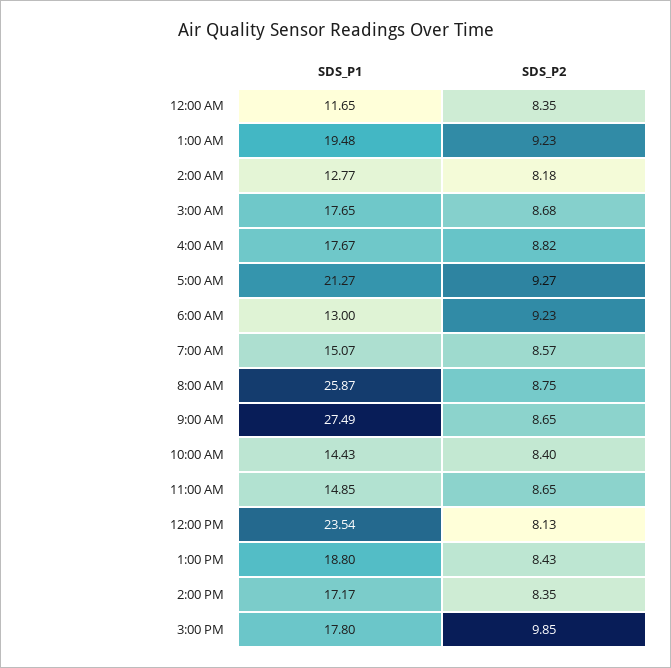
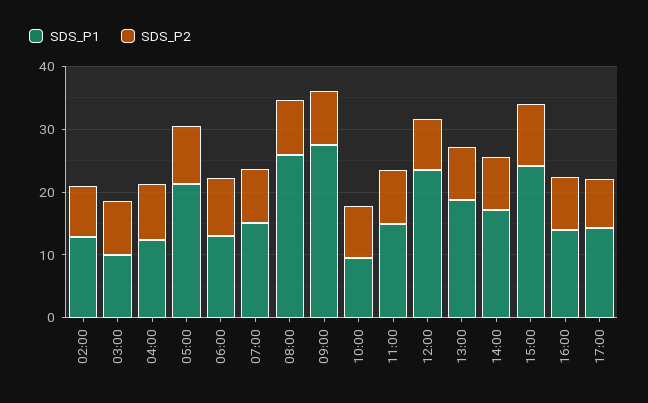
SDS_P1, 12:00 AM: 11.65 -> none
SDS_P2, 12:00 AM: 8.35 -> none
SDS_P1, 1:00 AM: 19.48 -> none
SDS_P2, 1:00 AM: 9.23 -> none
SDS_P1, 3:00 AM: 17.65 -> 10
SDS_P1, 4:00 AM: 17.67 -> 12
SDS_P1, 10:00 AM: 14.43 -> 10
SDS_P1, 3:00 PM: 17.8 -> 24
SDS_P1, 16:00: none -> 14
SDS_P2, 16:00: none -> 8
SDS_P1, 17:00: none -> 14
SDS_P2, 17:00: none -> 8

